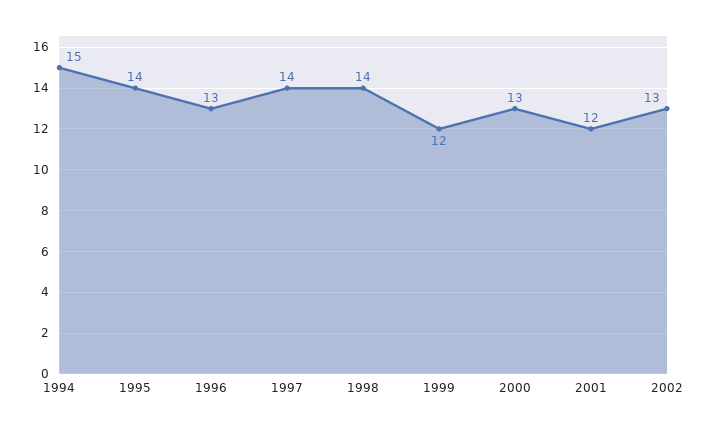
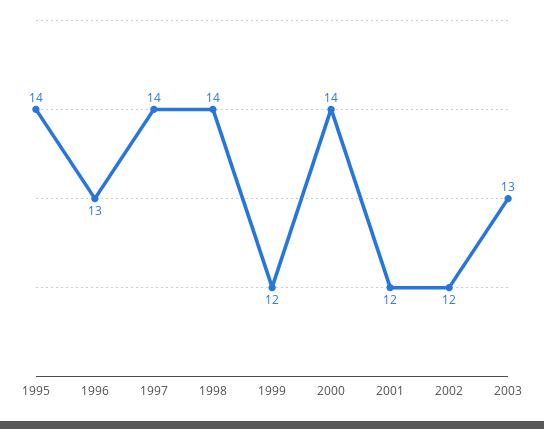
1994: 15 -> none
2000: 13 -> 14
2002: 13 -> 12
2003: none -> 13

